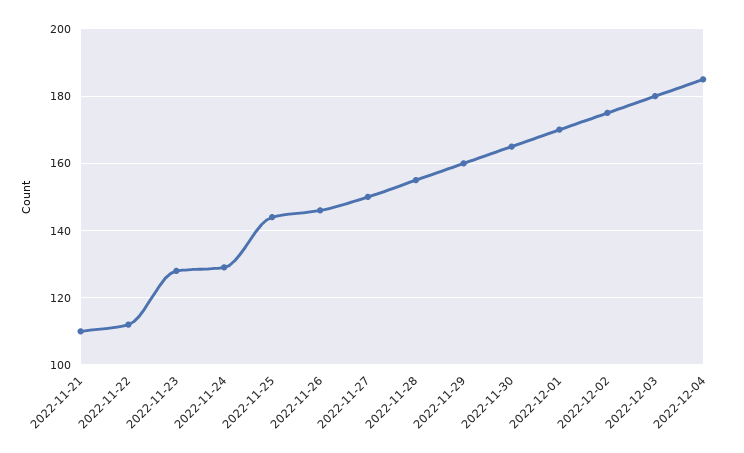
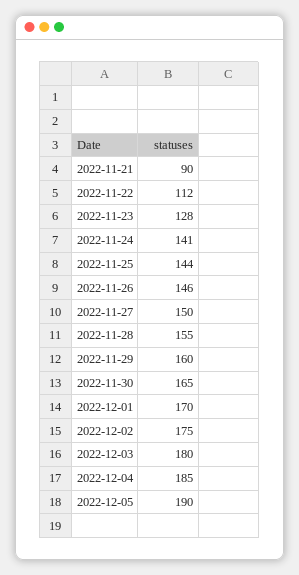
2022-11-21: 110 -> 90
2022-11-24: 130 -> 141
2022-12-05: none -> 190

